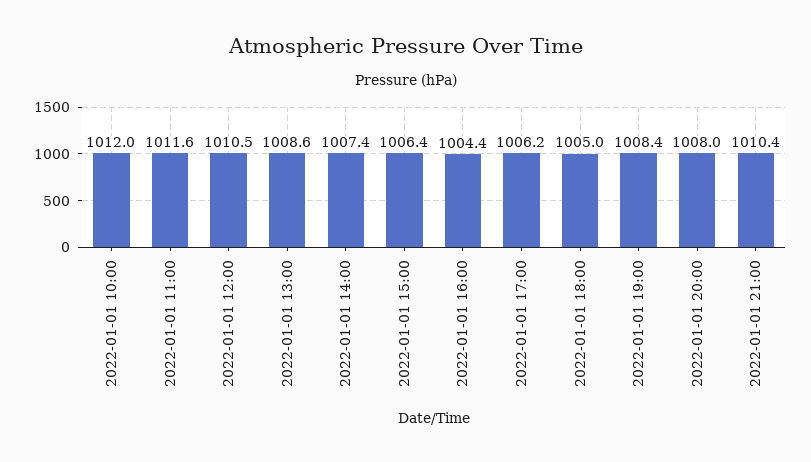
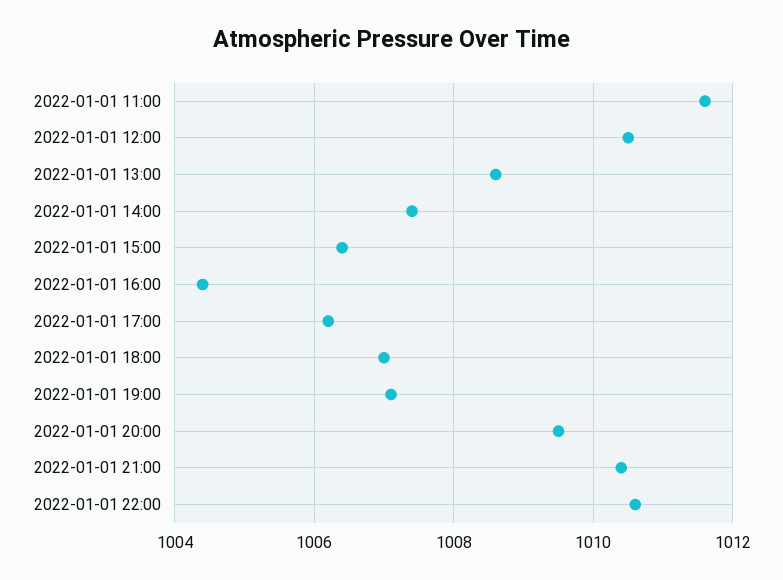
2022-01-01 10:00: 1012 -> none
2022-01-01 18:00: 1005 -> 1007
2022-01-01 19:00: 1008.4 -> 1007
2022-01-01 20:00: 1008 -> 1009.5
2022-01-01 22:00: none -> 1010.5

